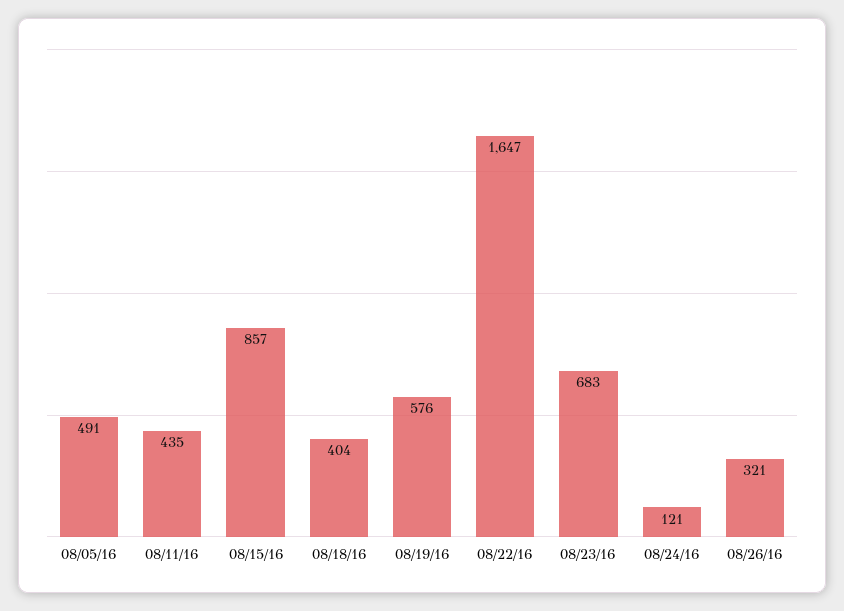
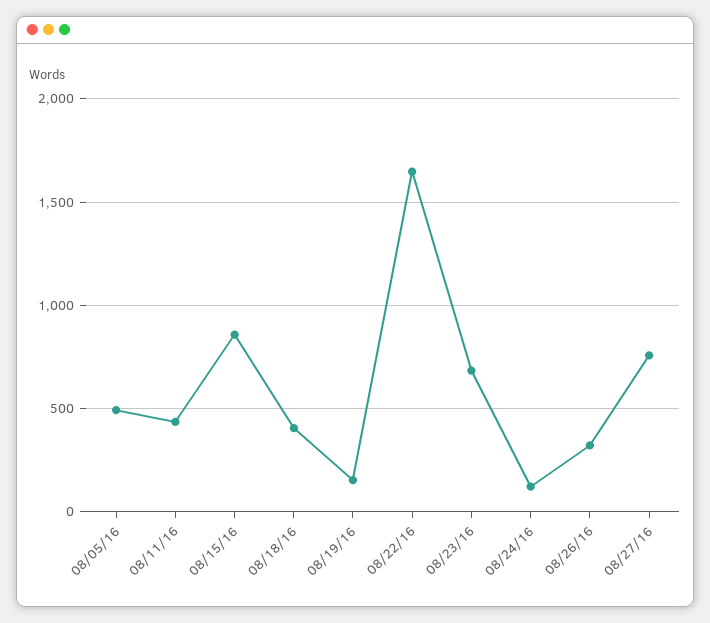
08/19/16: 576 -> 150
08/27/16: none -> 750

